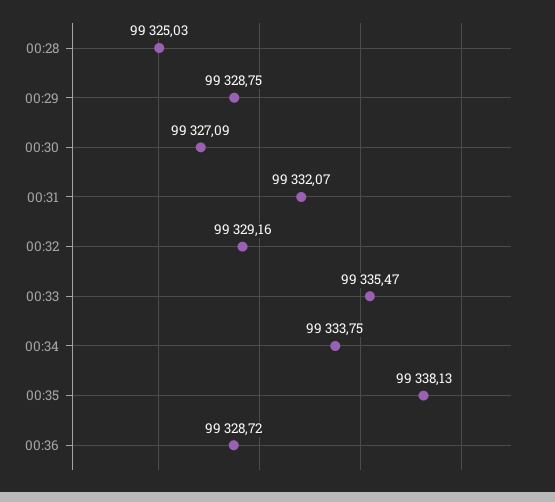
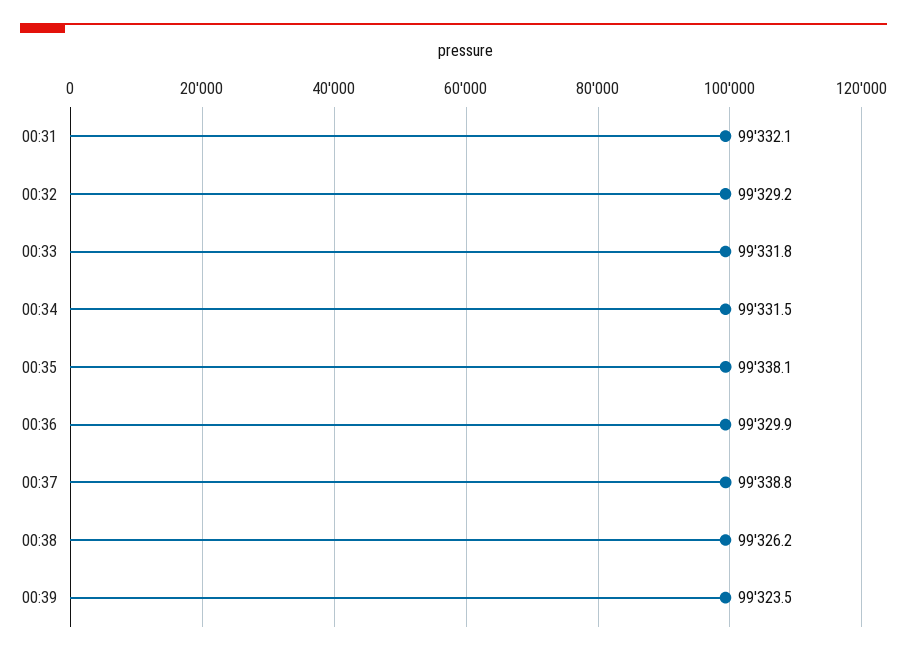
00:28: 99325.03 -> none
00:29: 99328.75 -> none
00:30: 99327.09 -> none
00:33: 99335.47 -> 99331.8
00:34: 99333.75 -> 99331.5
00:36: 99328.72 -> 99329.9
00:37: none -> 99338.8
00:38: none -> 99326.2
00:39: none -> 99323.5

